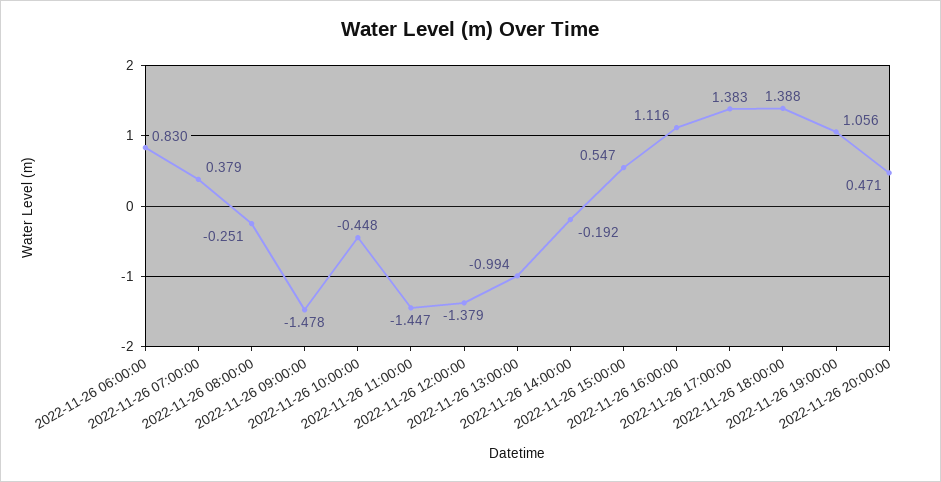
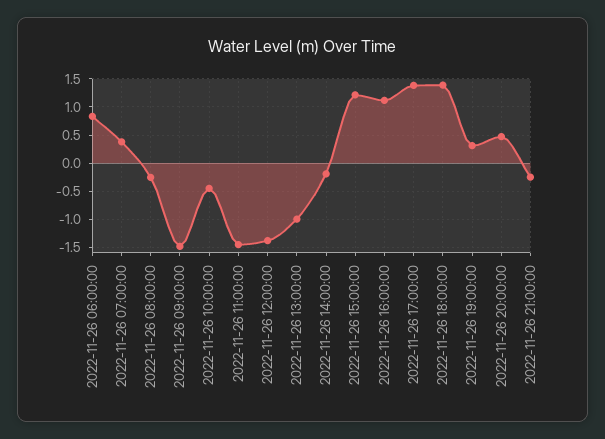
2022-11-26 15:00:00: 0.547 -> 1.25
2022-11-26 19:00:00: 1.056 -> 0.25
2022-11-26 21:00:00: none -> -0.25

